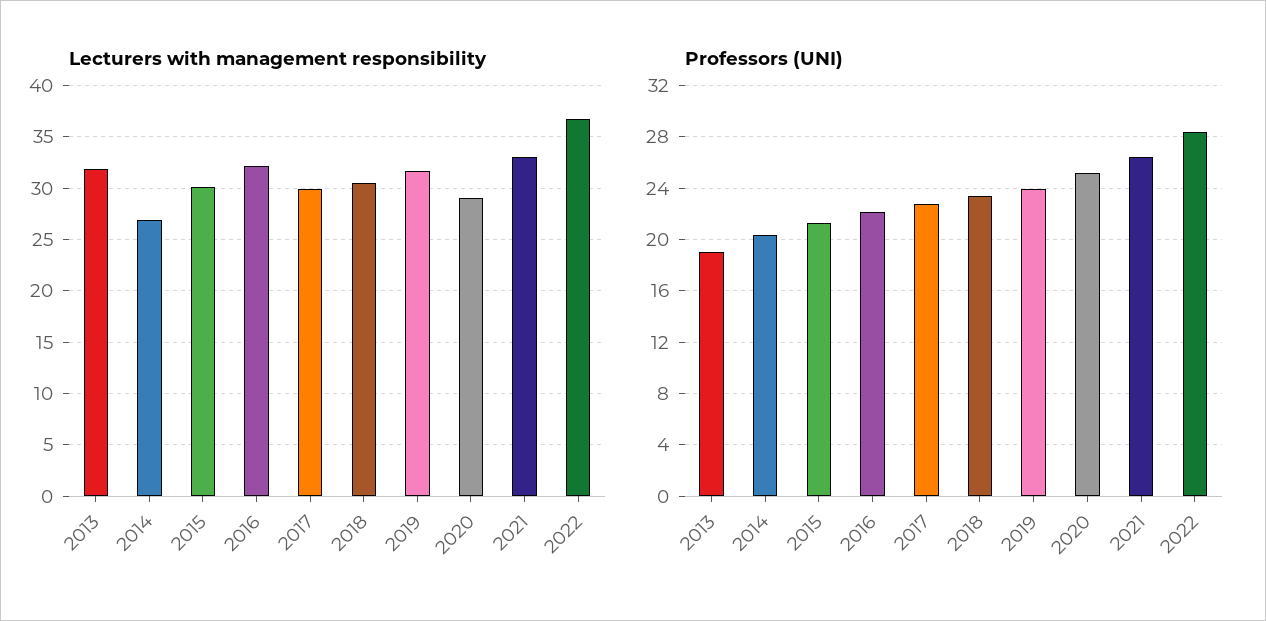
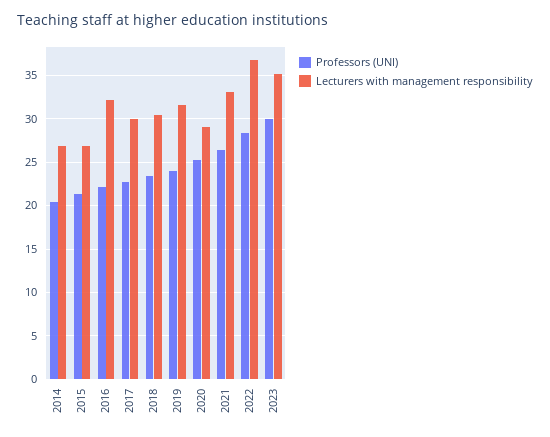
Lecturers with management responsibility, 2013: 32 -> none
Lecturers with management responsibility, 2015: 30 -> 27
Professors (UNI), 2013: 19 -> none
Professors (UNI), 2023: none -> 30
Lecturers with management responsibility, 2023: none -> 35

